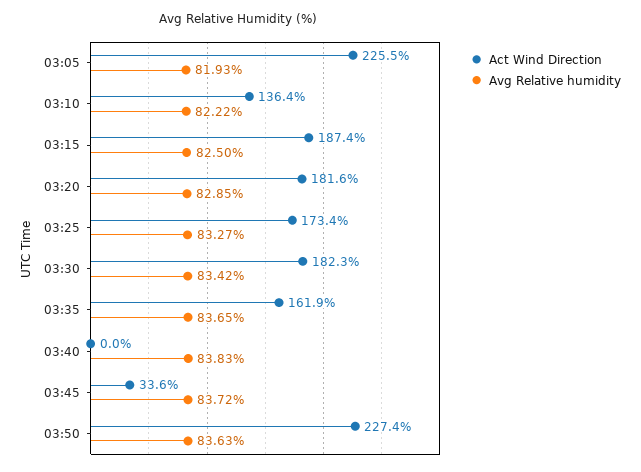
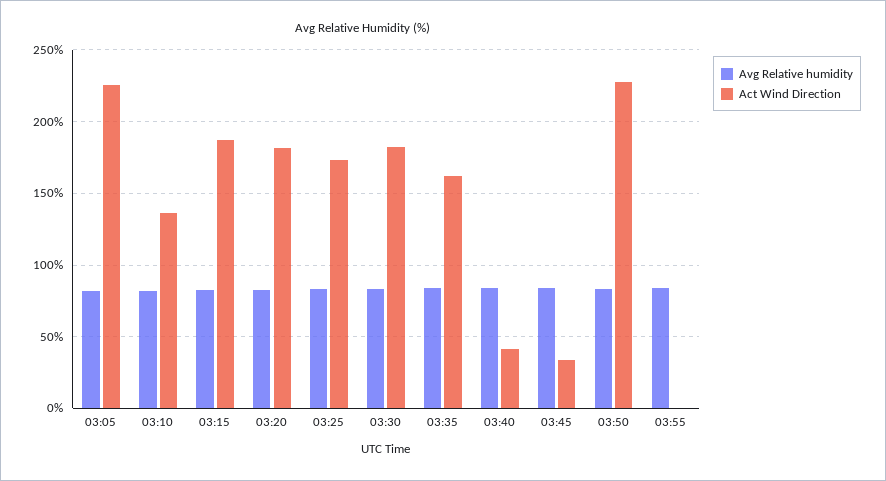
Act Wind Direction, 03:40: 0 -> 40
Avg Relative humidity, 03:55: none -> 85
Act Wind Direction, 03:55: none -> 0

